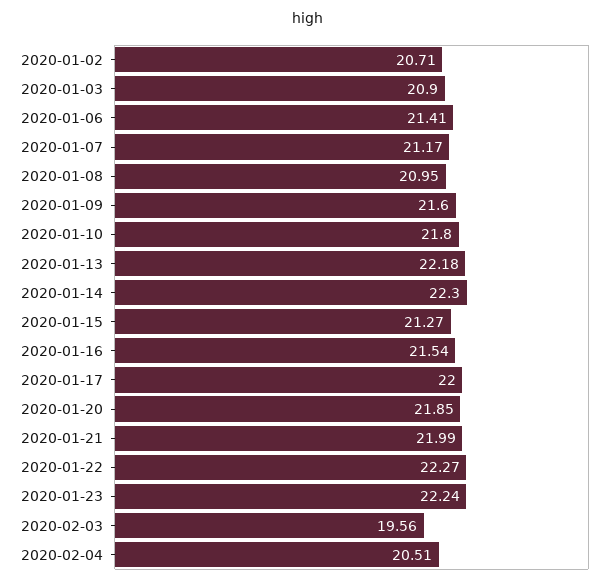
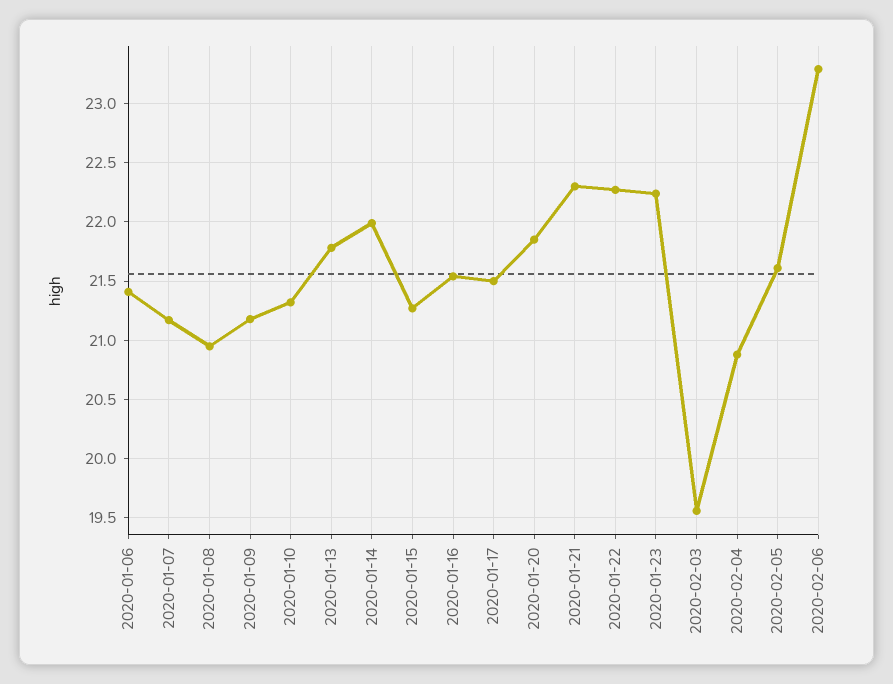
2020-01-02: 20.71 -> none
2020-01-03: 20.9 -> none
2020-01-09: 21.6 -> 21.2
2020-01-10: 21.8 -> 21.3
2020-01-13: 22.18 -> 21.8
2020-01-14: 22.3 -> 22
2020-01-17: 22 -> 21.5
2020-01-21: 21.99 -> 22.3
2020-02-04: 20.51 -> 20.9
2020-02-05: none -> 21.6
2020-02-06: none -> 23.3

